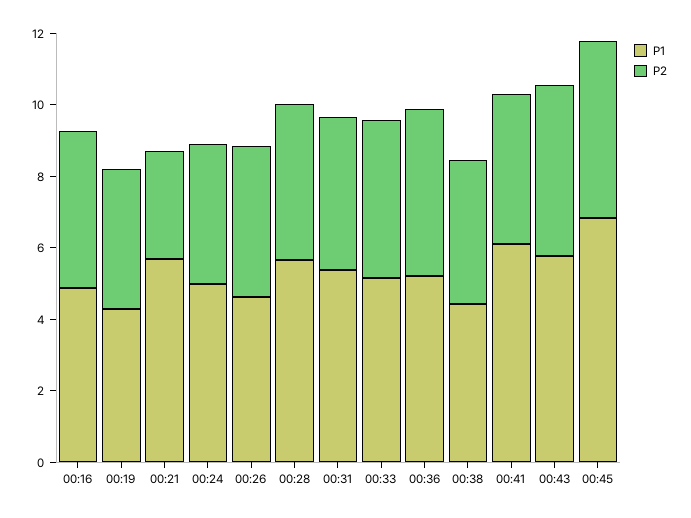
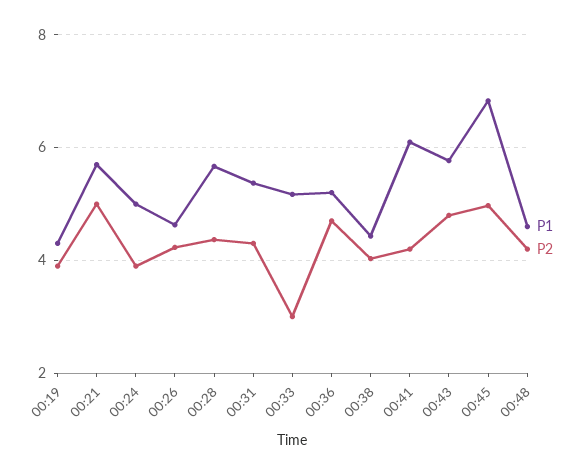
P1, 00:16: 5 -> none
P2, 00:16: 4.5 -> none
P2, 00:21: 3 -> 5
P2, 00:33: 4.5 -> 3
P1, 00:48: none -> 4.6
P2, 00:48: none -> 4.2

